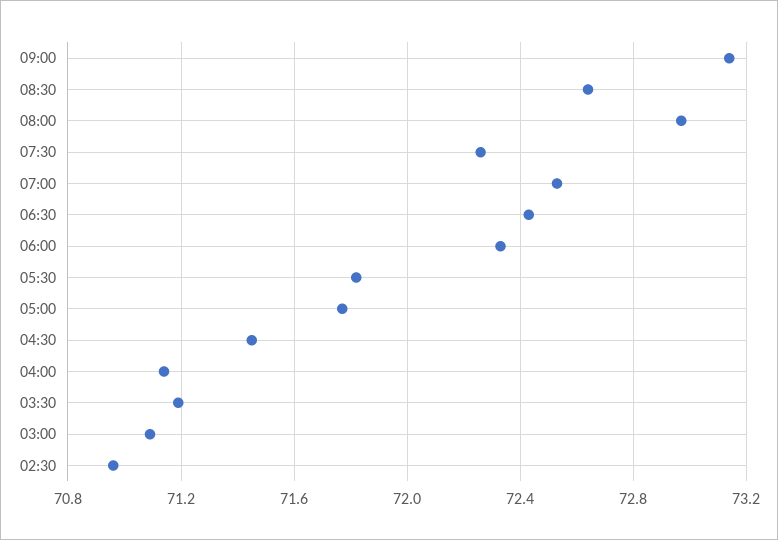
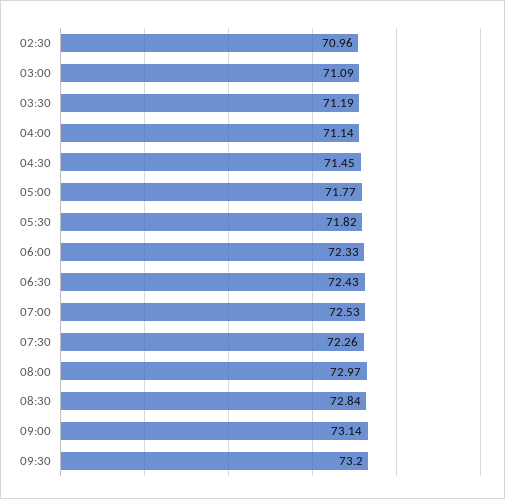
08:30: 72.65 -> 72.84
09:30: none -> 73.2

